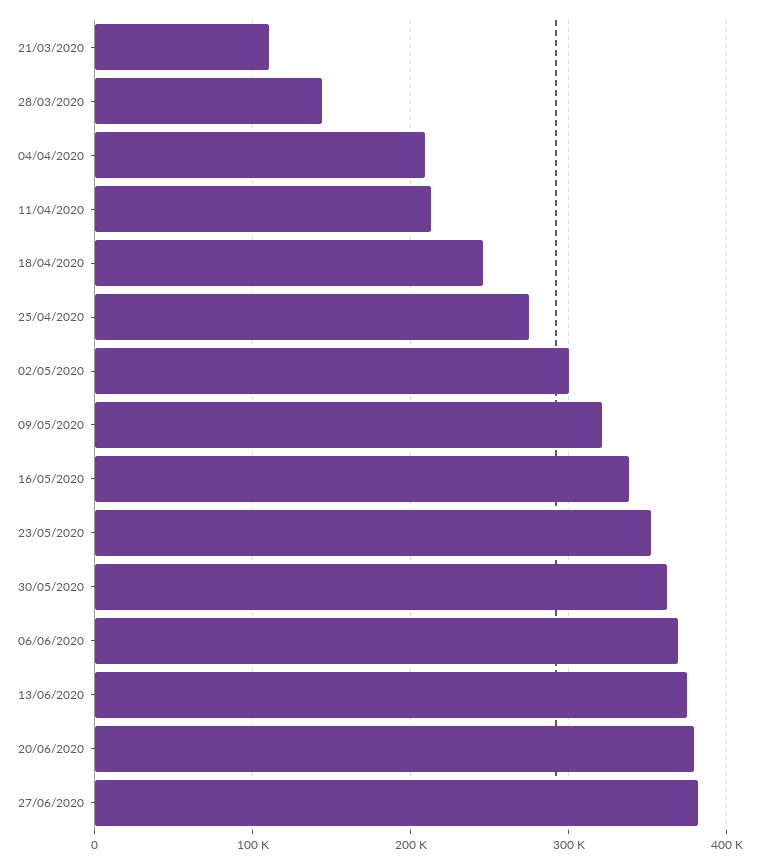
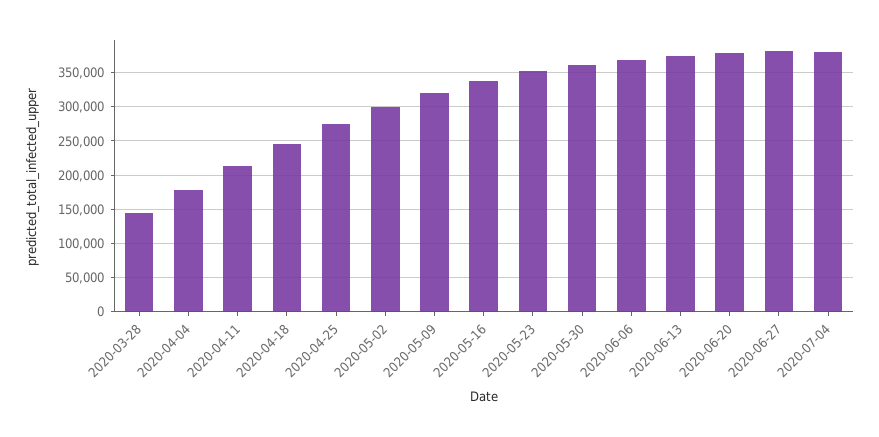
21/03/2020: 110000 -> none
04/04/2020: 210000 -> 180000
2020-07-04: none -> 380000

